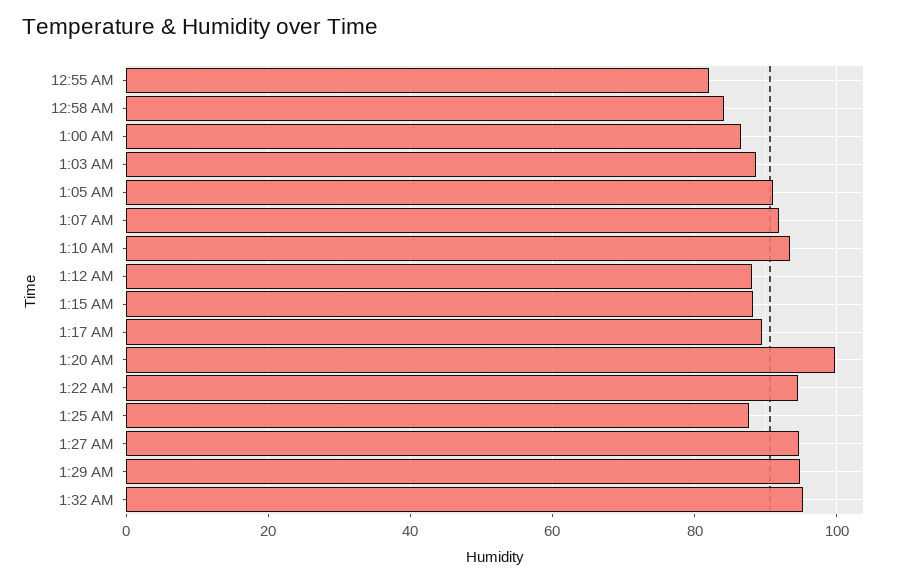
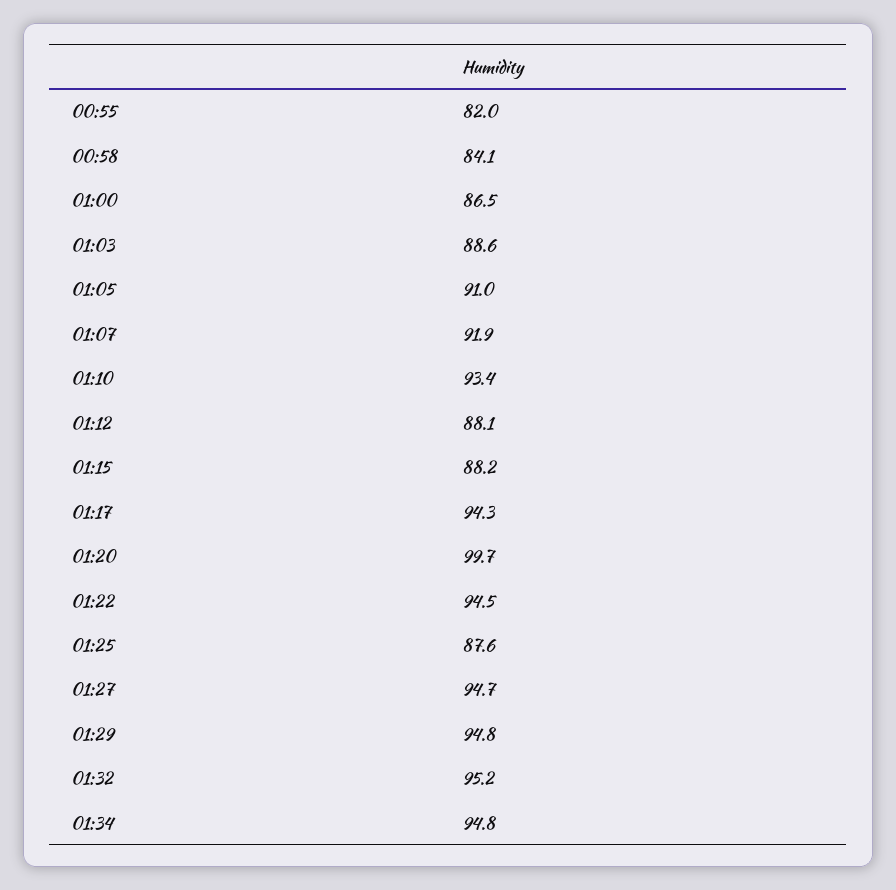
1:17 AM: 90 -> 94.3
01:34: none -> 94.8

